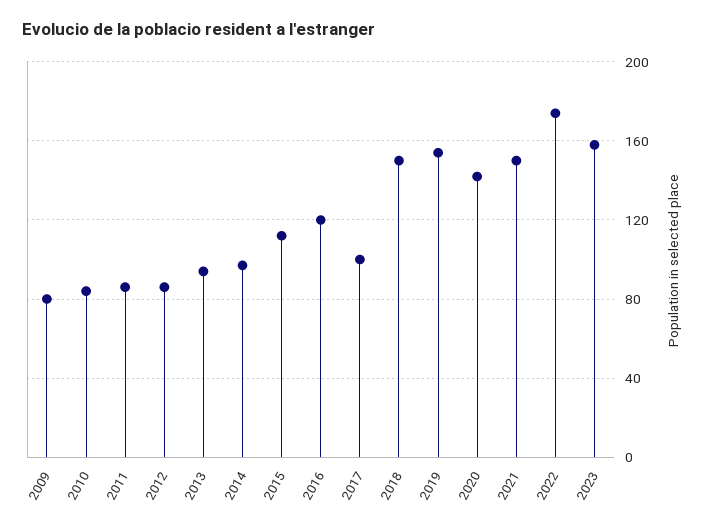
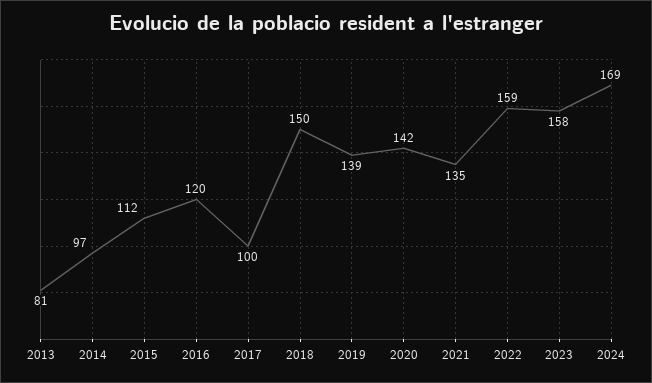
2009: 80 -> none
2010: 85 -> none
2011: 85 -> none
2012: 85 -> none
2013: 95 -> 81
2019: 155 -> 139
2021: 150 -> 135
2022: 175 -> 159
2024: none -> 169

